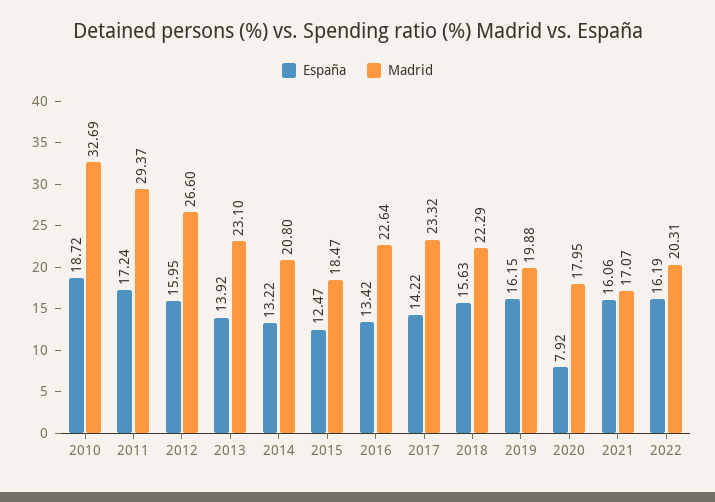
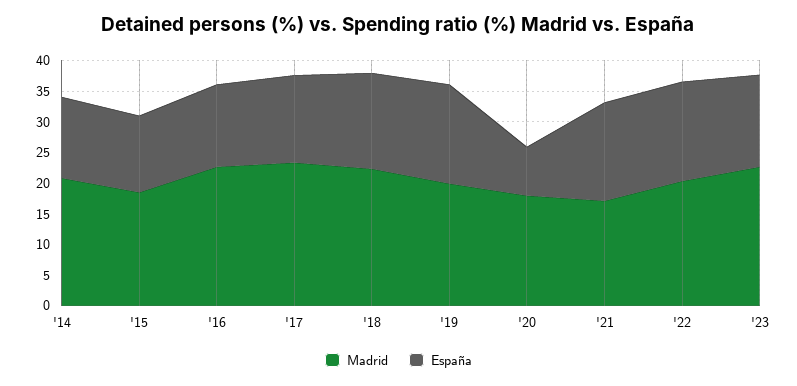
España, 2010: 18.72 -> none
Madrid, 2010: 32.69 -> none
España, 2011: 17.24 -> none
Madrid, 2011: 29.37 -> none
España, 2012: 15.95 -> none
Madrid, 2012: 26.6 -> none
España, 2013: 13.92 -> none
Madrid, 2013: 23.1 -> none
Madrid, '23: none -> 22.5
España, '23: none -> 15

